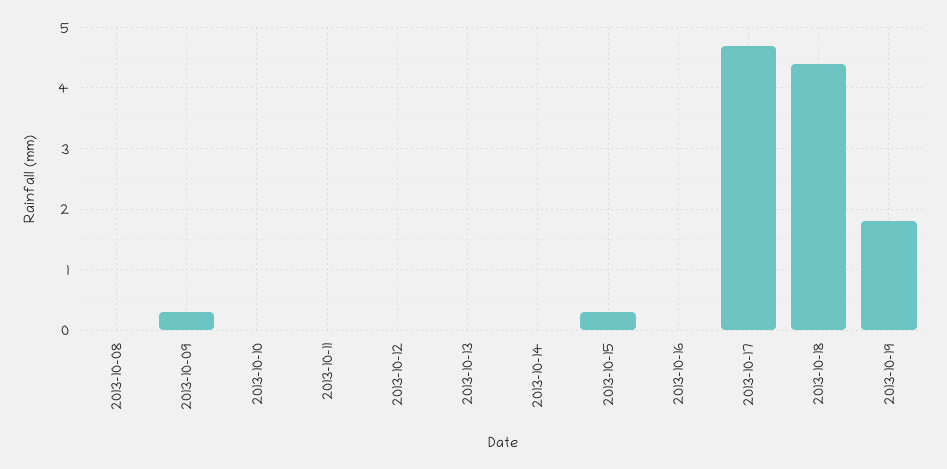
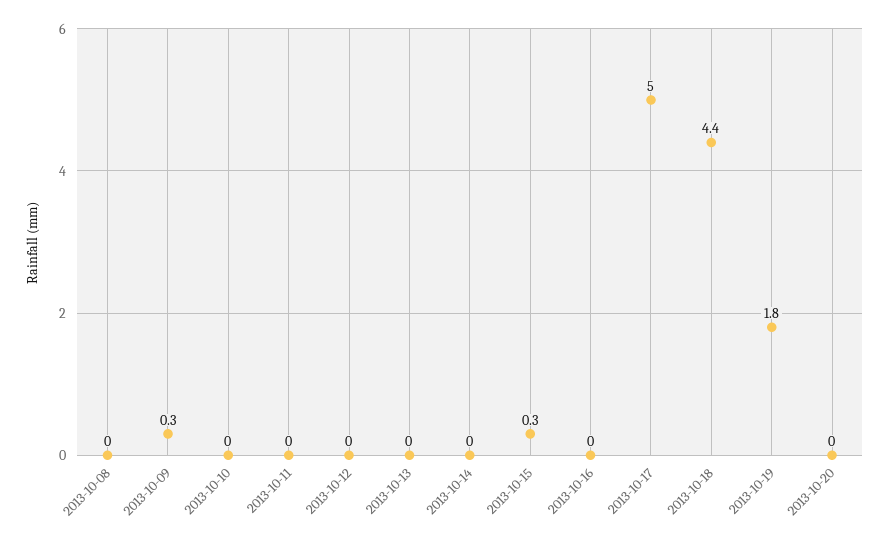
2013-10-17: 4.7 -> 5
2013-10-20: none -> 0

